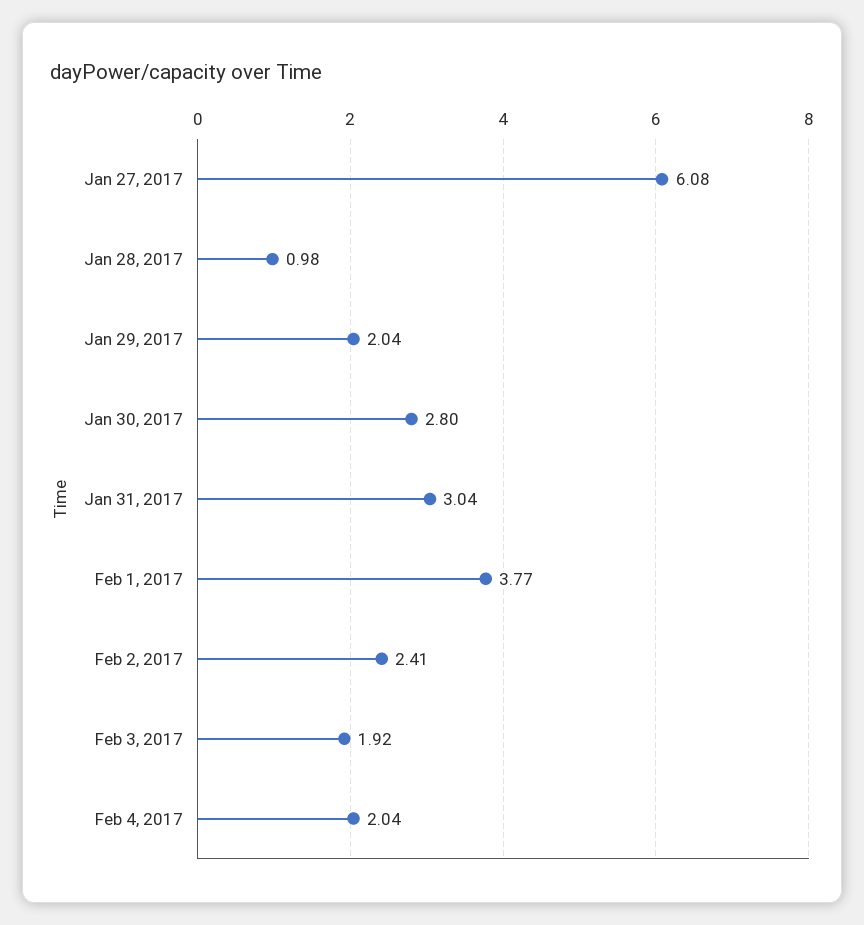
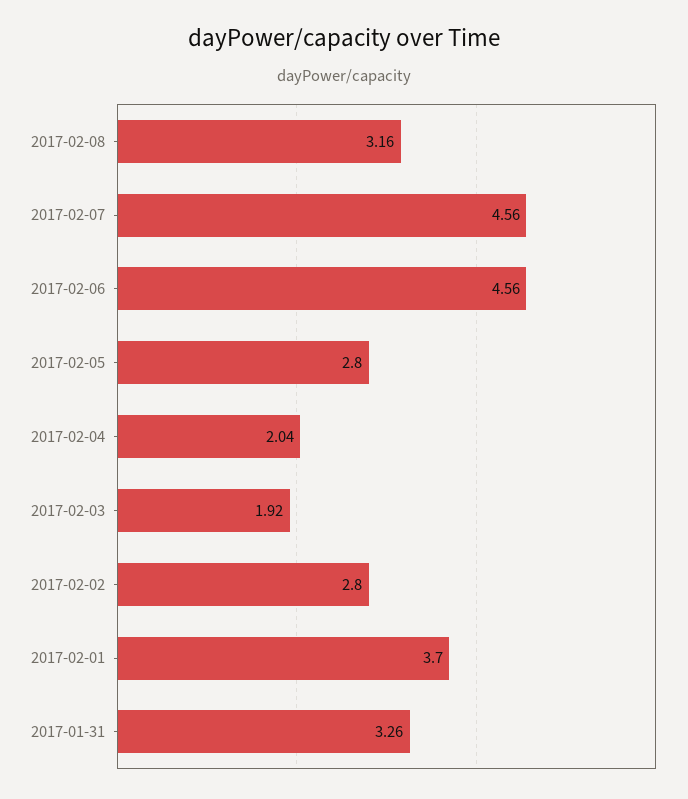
Jan 27, 2017: 6.08 -> none
Jan 28, 2017: 0.98 -> none
Jan 29, 2017: 2.04 -> none
Jan 30, 2017: 2.8 -> none
Jan 31, 2017: 3.04 -> 3.26
Feb 1, 2017: 3.77 -> 3.7
Feb 2, 2017: 2.41 -> 2.8
2017-02-08: none -> 3.16
2017-02-07: none -> 4.56
2017-02-06: none -> 4.56
2017-02-05: none -> 2.8

